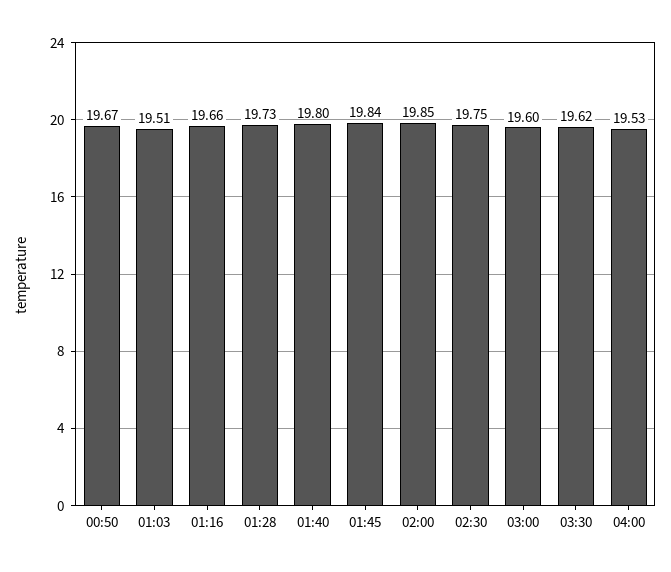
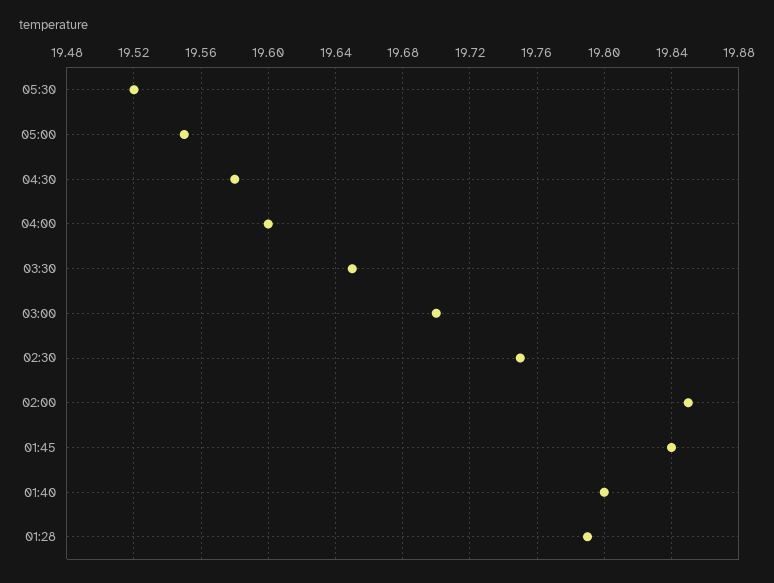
00:50: 19.67 -> none
01:03: 19.51 -> none
01:16: 19.66 -> none
01:28: 19.73 -> 19.79
03:00: 19.6 -> 19.7
03:30: 19.62 -> 19.65
04:00: 19.53 -> 19.6
05:30: none -> 19.52
05:00: none -> 19.55
04:30: none -> 19.58

